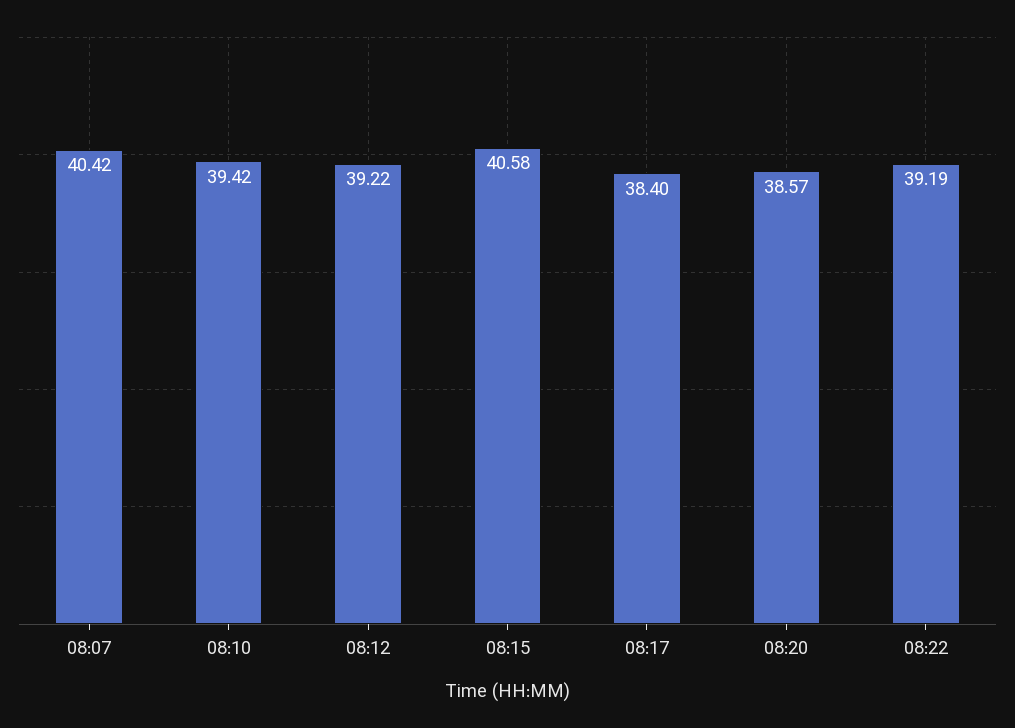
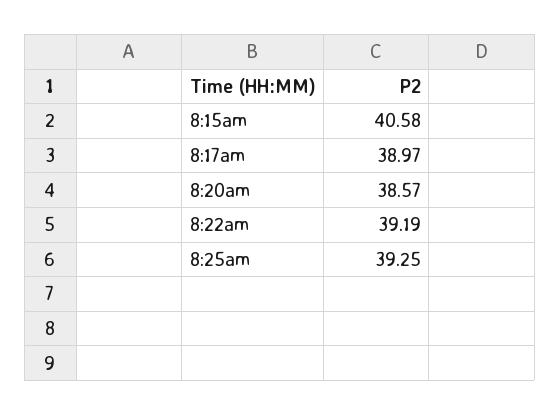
08:07: 40.42 -> none
08:10: 39.42 -> none
08:12: 39.22 -> none
08:17: 38.4 -> 38.97
8:25am: none -> 39.25

